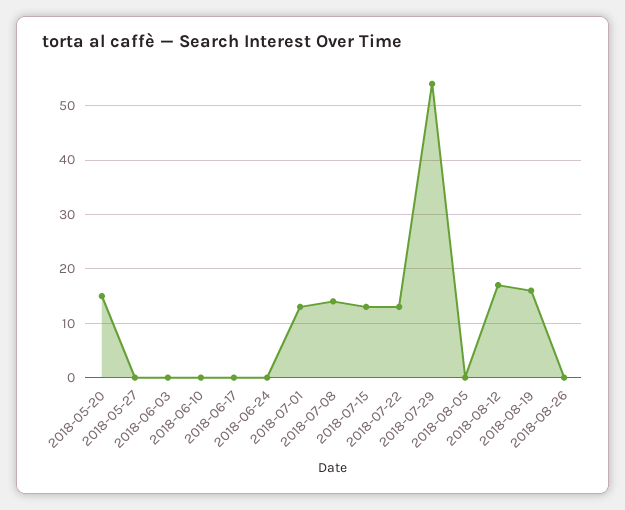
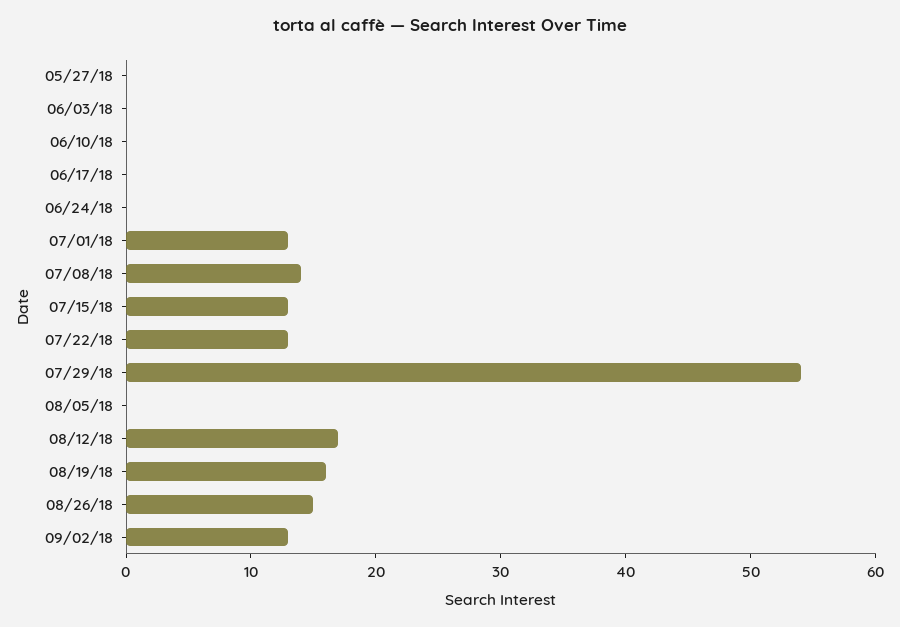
2018-05-20: 15 -> none
2018-08-26: 0 -> 15
09/02/18: none -> 13

